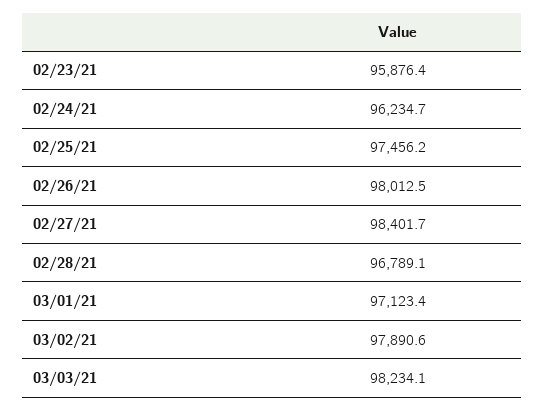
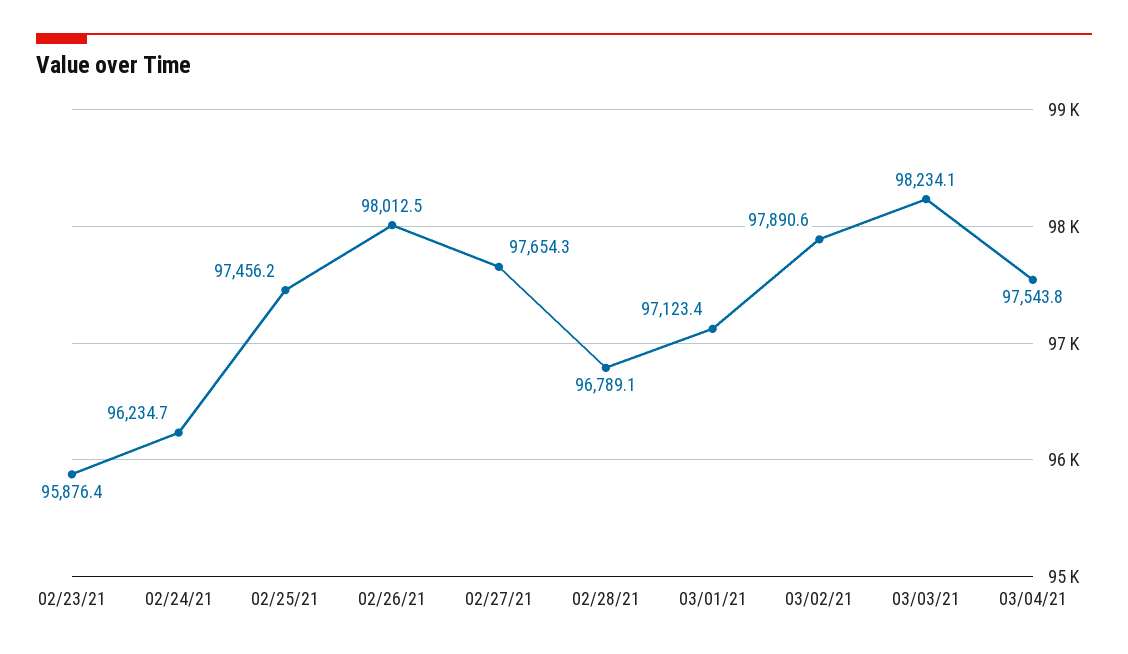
02/27/21: 98401.7 -> 97654.3
03/04/21: none -> 97543.8

